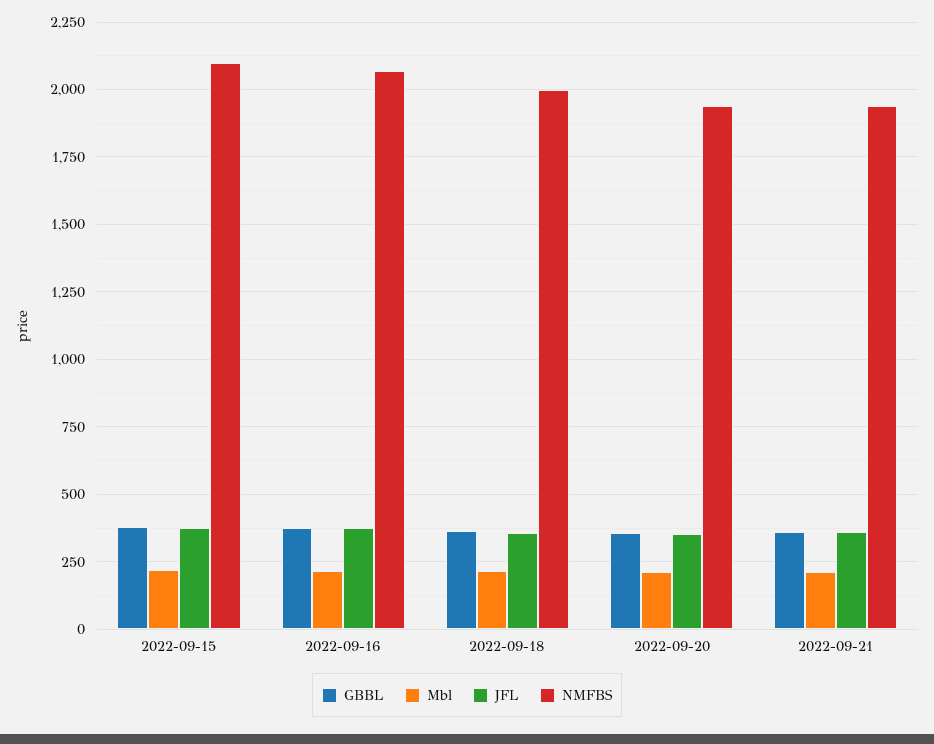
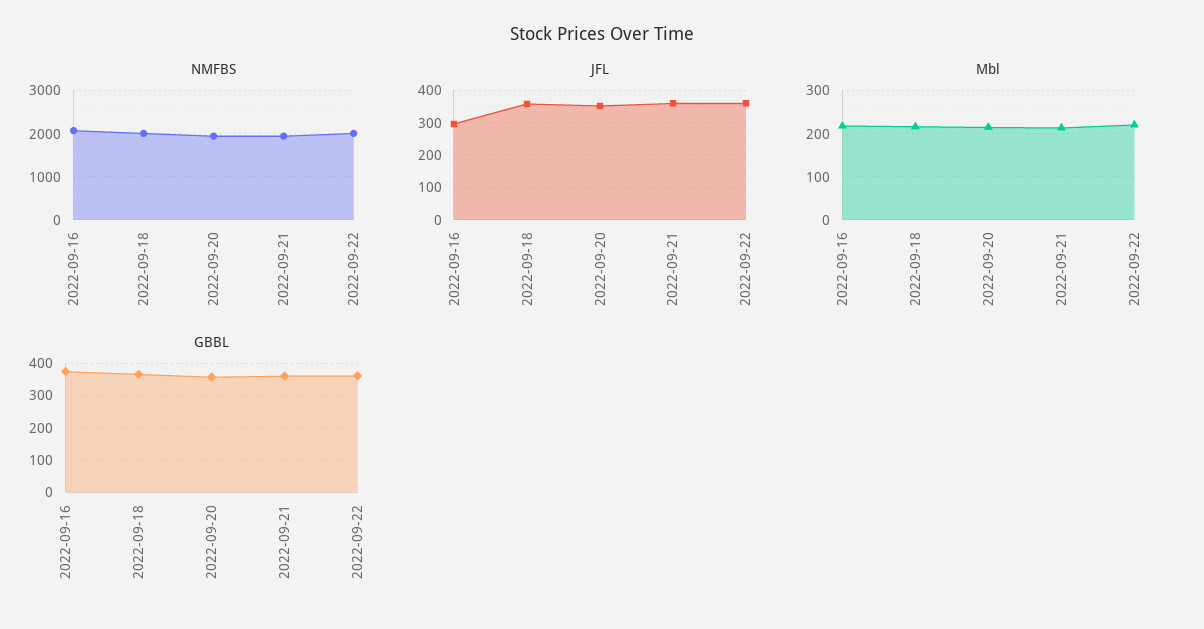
GBBL, 2022-09-15: 375 -> none
Mbl, 2022-09-15: 225 -> none
JFL, 2022-09-15: 375 -> none
NMFBS, 2022-09-15: 2100 -> none
JFL, 2022-09-16: 375 -> 300
NMFBS, 2022-09-22: none -> 2000
JFL, 2022-09-22: none -> 360
Mbl, 2022-09-22: none -> 220
GBBL, 2022-09-22: none -> 360

